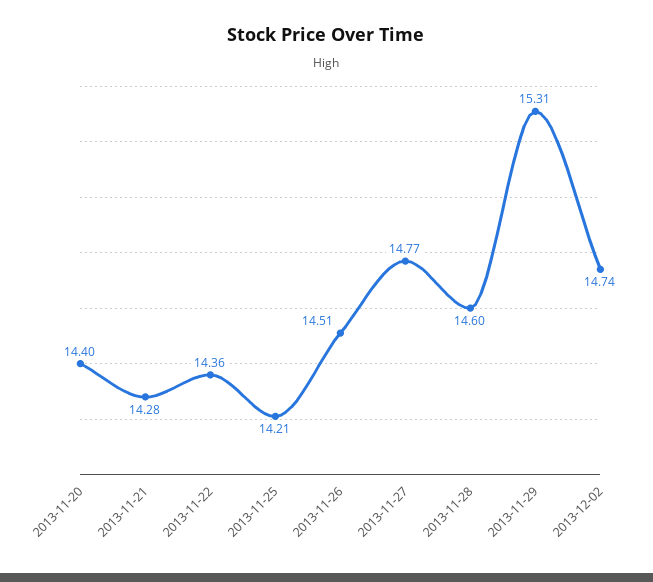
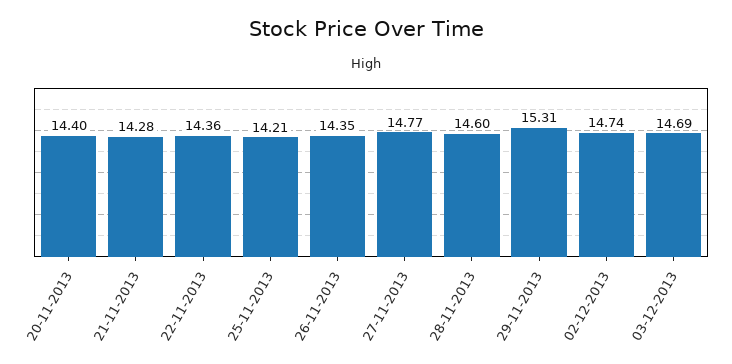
2013-11-26: 14.51 -> 14.35
03-12-2013: none -> 14.69

